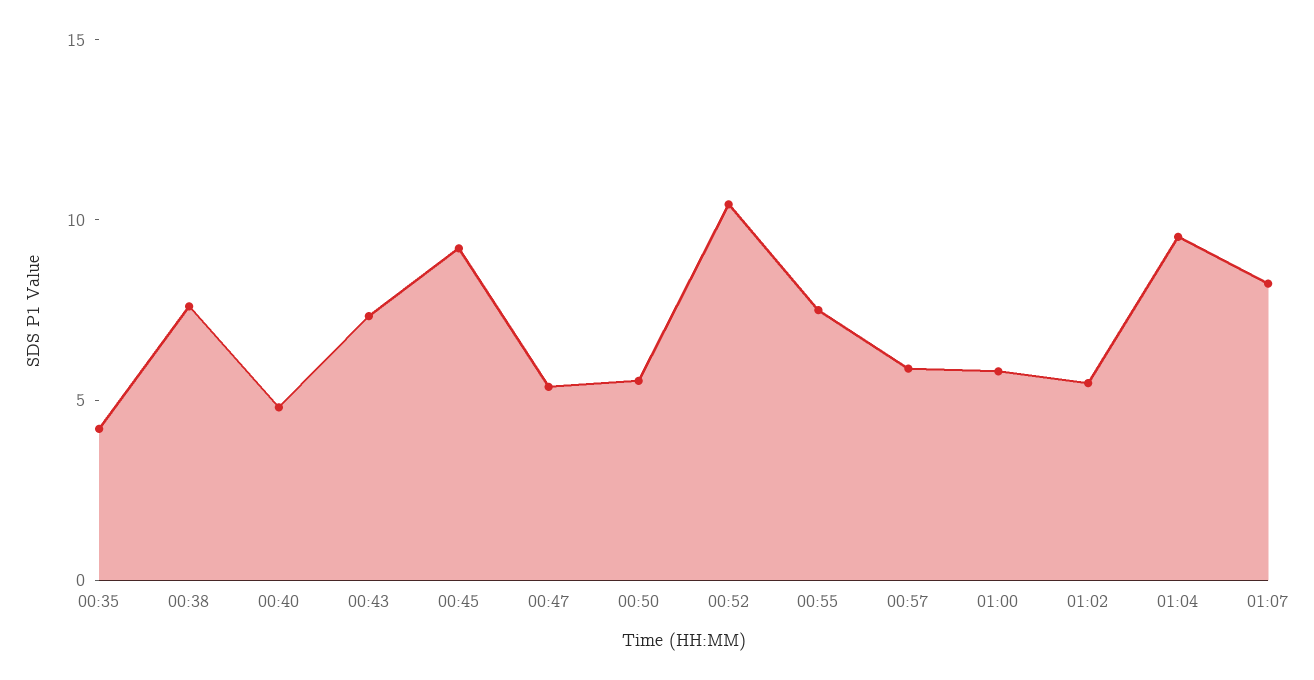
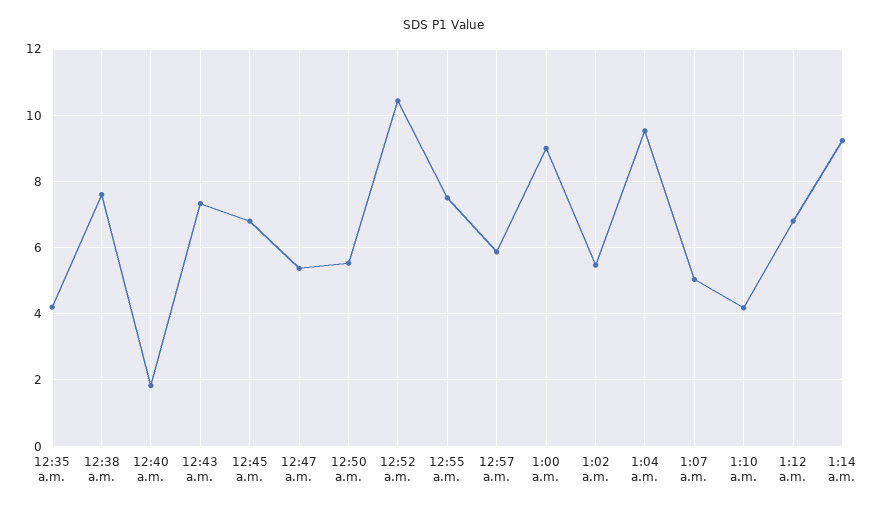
00:40: 5 -> 1.8
00:45: 9 -> 6.8
01:00: 6 -> 9
01:07: 8 -> 5
1:10 a.m.: none -> 4.2
1:12 a.m.: none -> 6.8
1:14 a.m.: none -> 9.2

